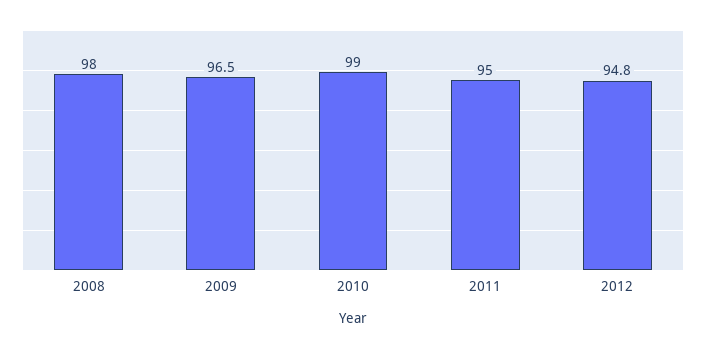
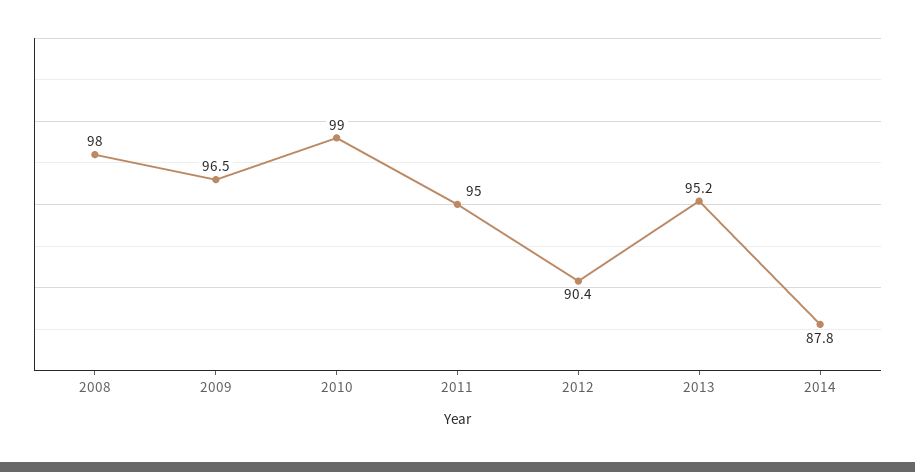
2012: 94.8 -> 90.4
2013: none -> 95.2
2014: none -> 87.8

